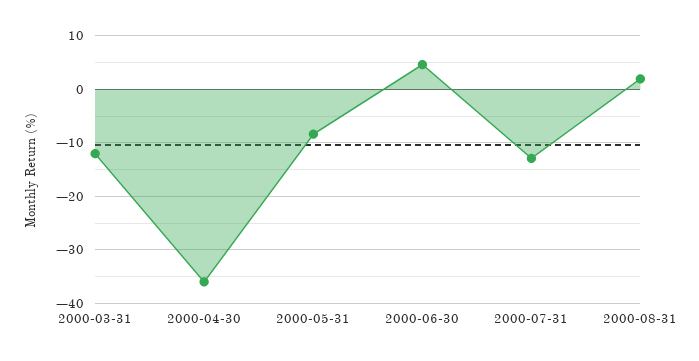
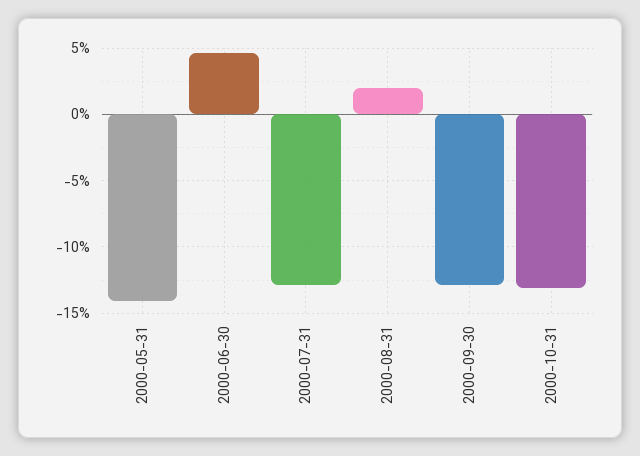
2000-03-31: -12 -> none
2000-04-30: -36 -> none
2000-05-31: -8 -> -14
2000-09-30: none -> -13
2000-10-31: none -> -13

